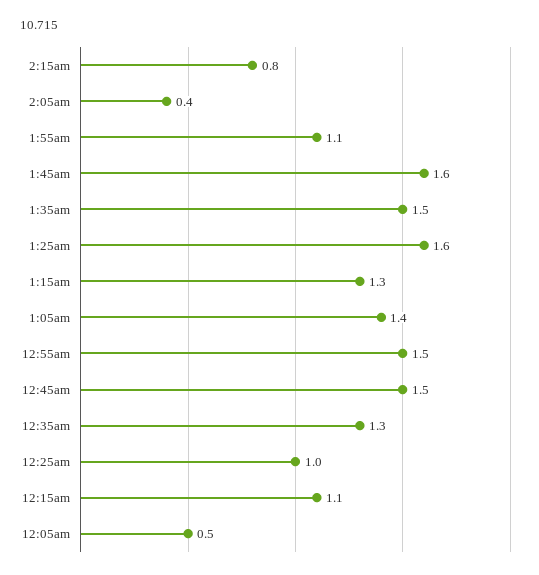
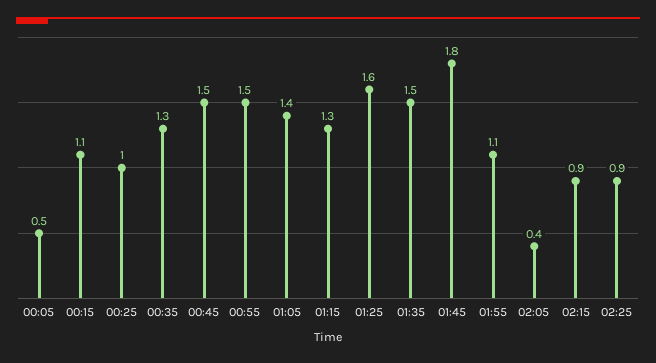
2:15am: 0.8 -> 0.9
1:45am: 1.6 -> 1.8
02:25: none -> 0.9

